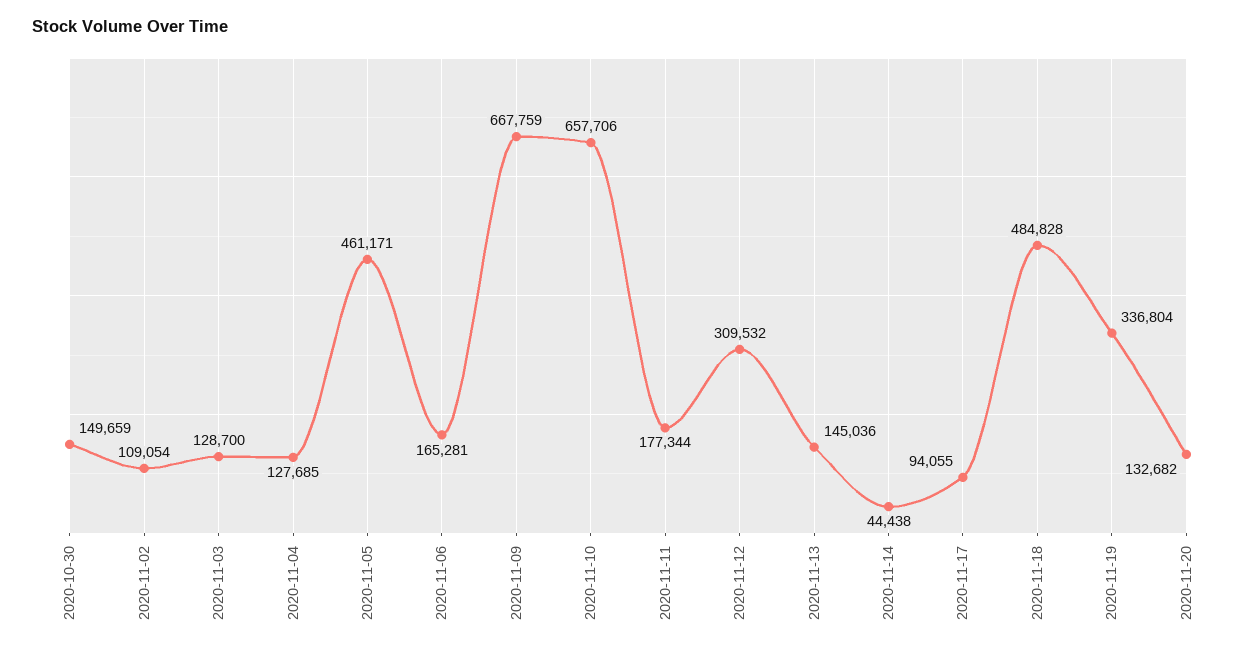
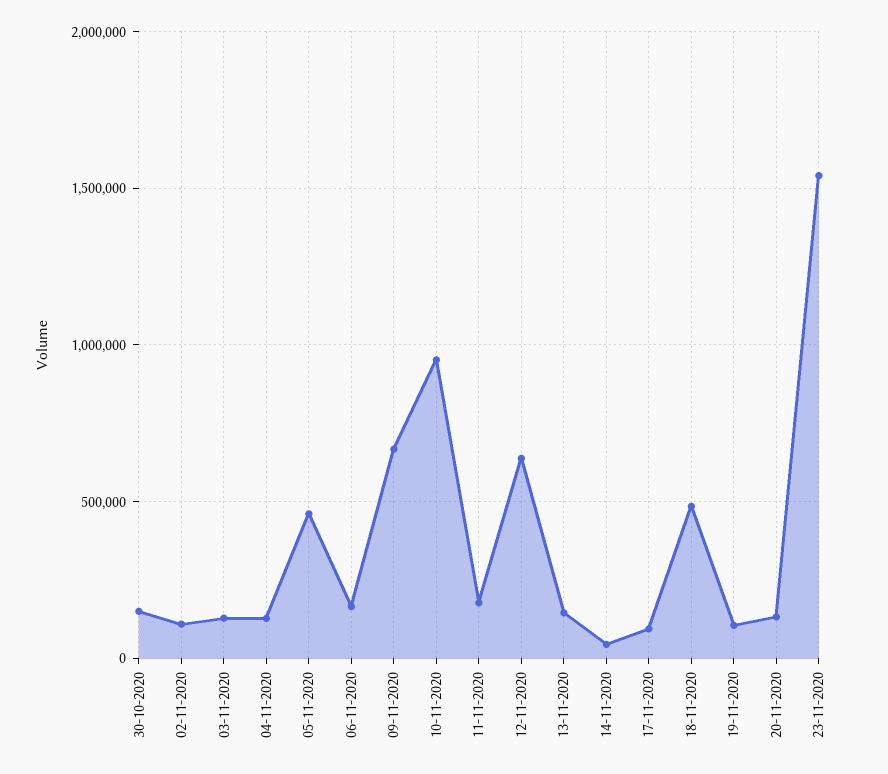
2020-11-10: 657706 -> 950000
2020-11-12: 309532 -> 650000
2020-11-19: 336804 -> 100000
23-11-2020: none -> 1550000

